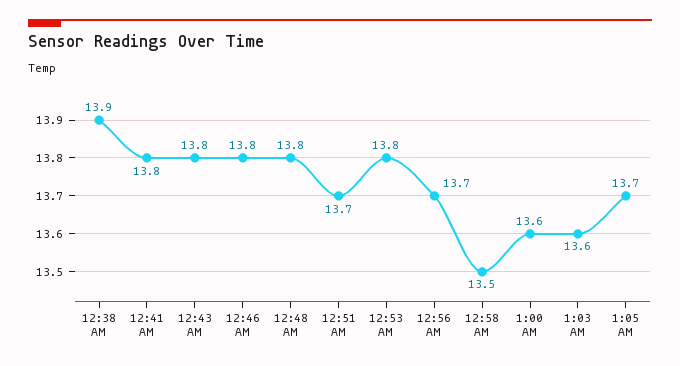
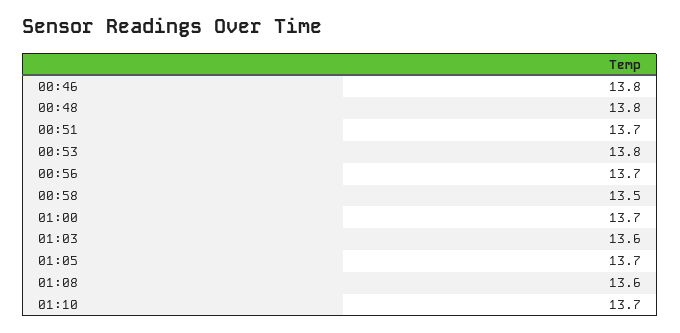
12:38 AM: 13.9 -> none
12:41 AM: 13.8 -> none
12:43 AM: 13.8 -> none
1:00 AM: 13.6 -> 13.7
01:08: none -> 13.6
01:10: none -> 13.7

